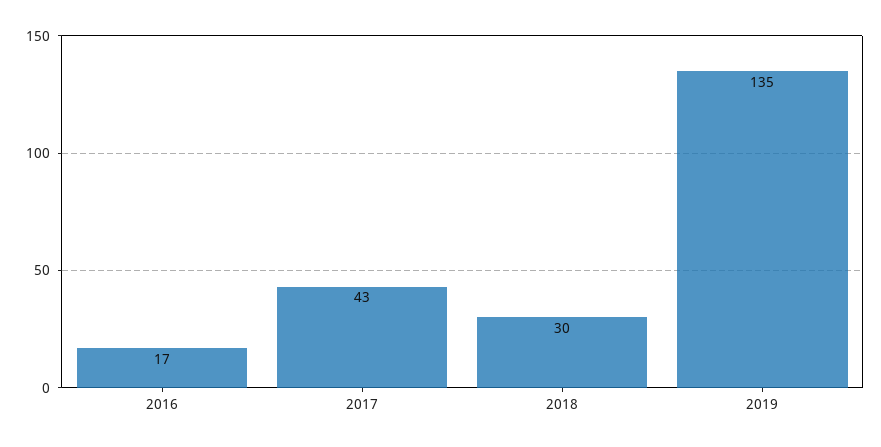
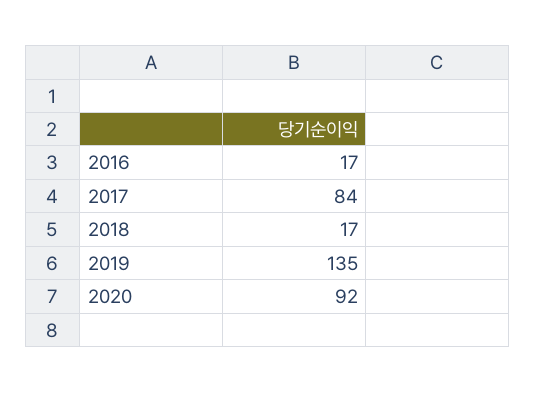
2017: 43 -> 84
2018: 30 -> 17
2020: none -> 92

